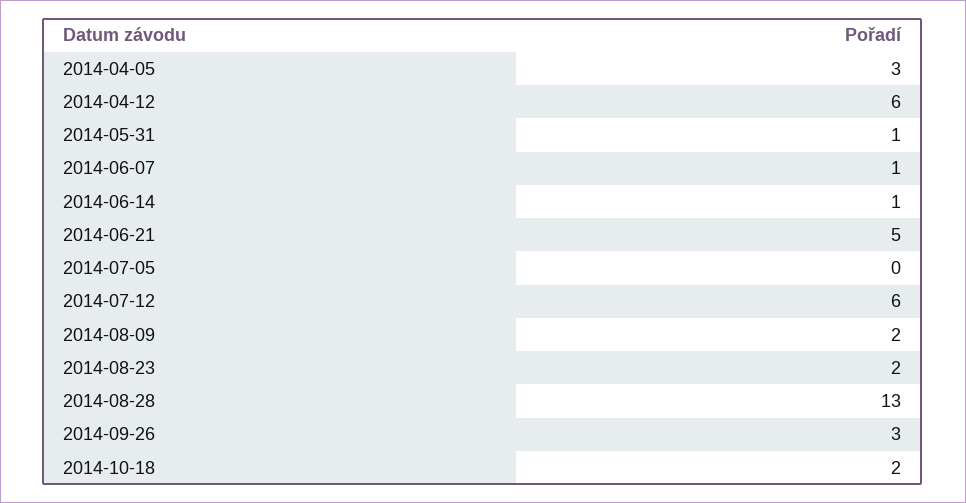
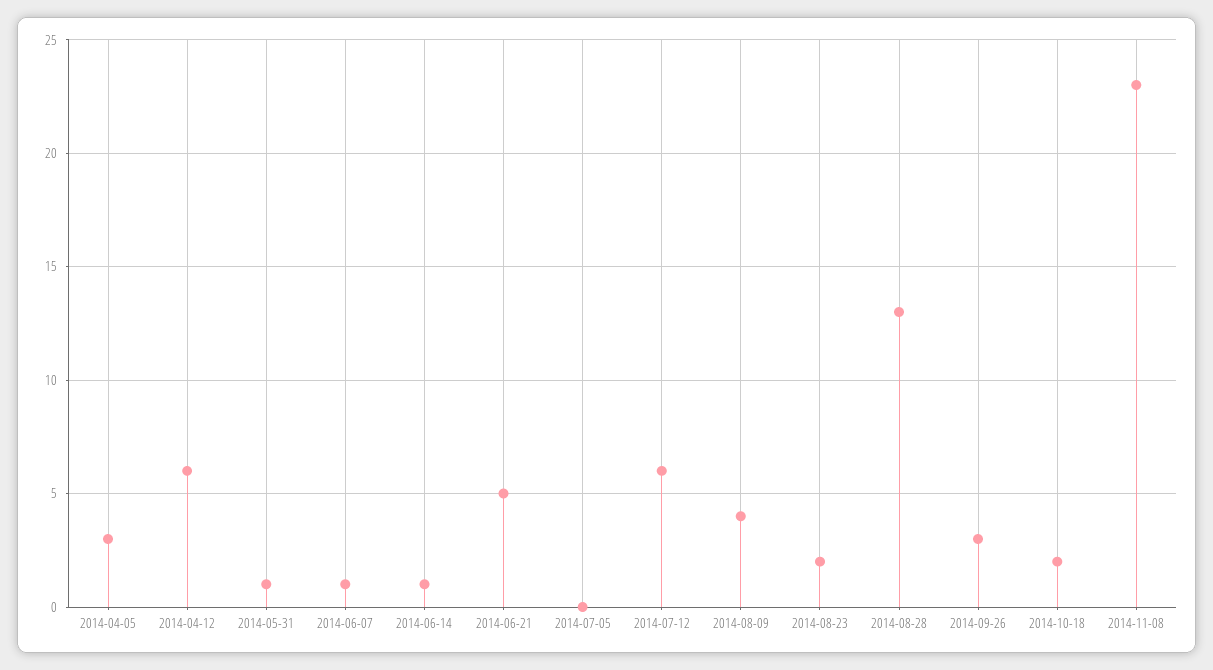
2014-08-09: 2 -> 4
2014-11-08: none -> 23

